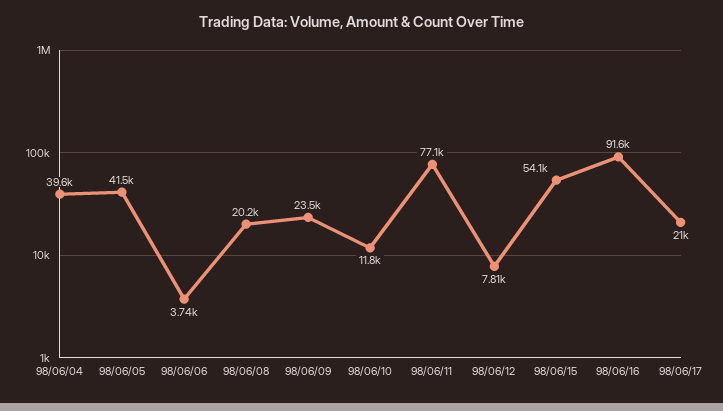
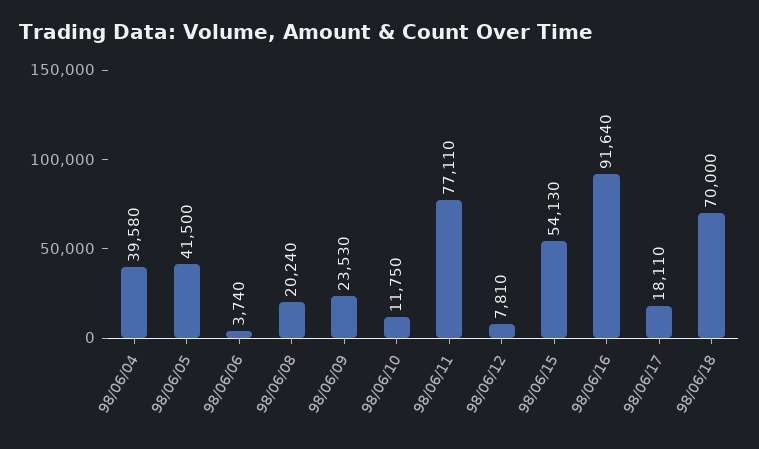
98/06/17: 21000 -> 18110
98/06/18: none -> 70000

